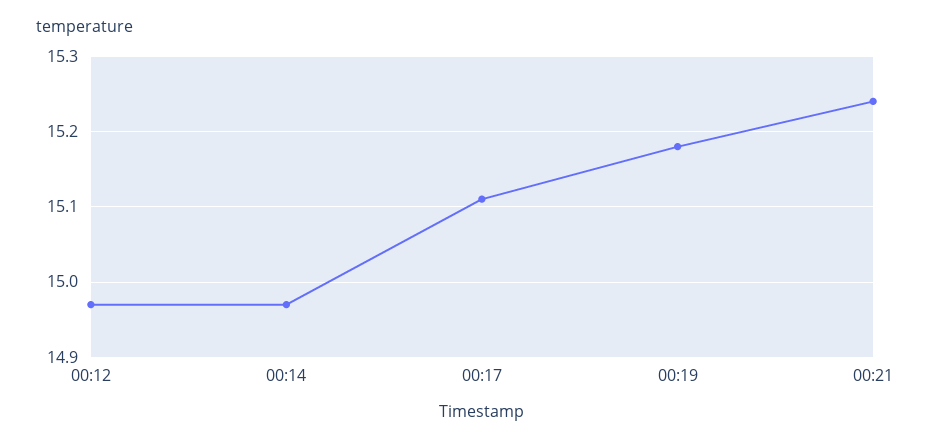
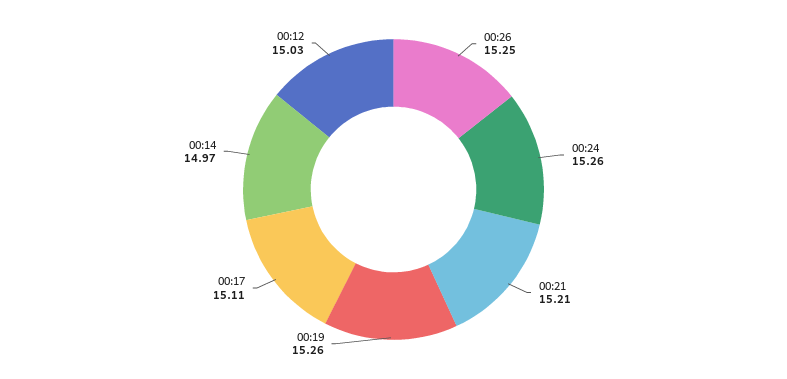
00:12: 14.97 -> 15.03
00:19: 15.18 -> 15.26
00:21: 15.24 -> 15.21
00:26: none -> 15.25
00:24: none -> 15.26

